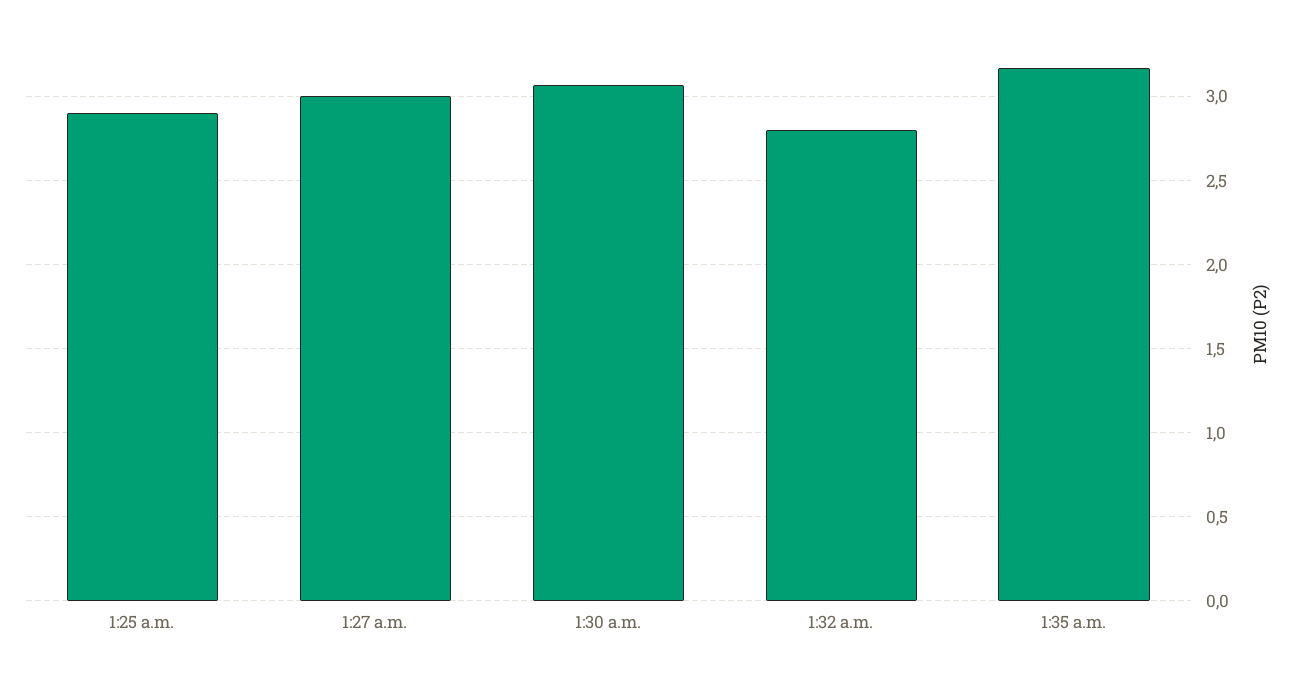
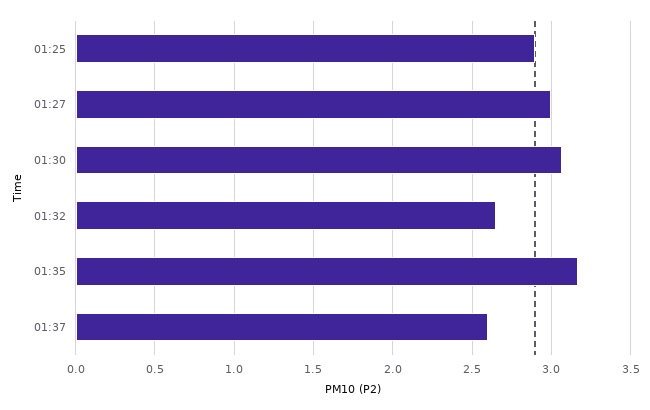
1:32 a.m.: 2.8 -> 2.65
01:37: none -> 2.6

